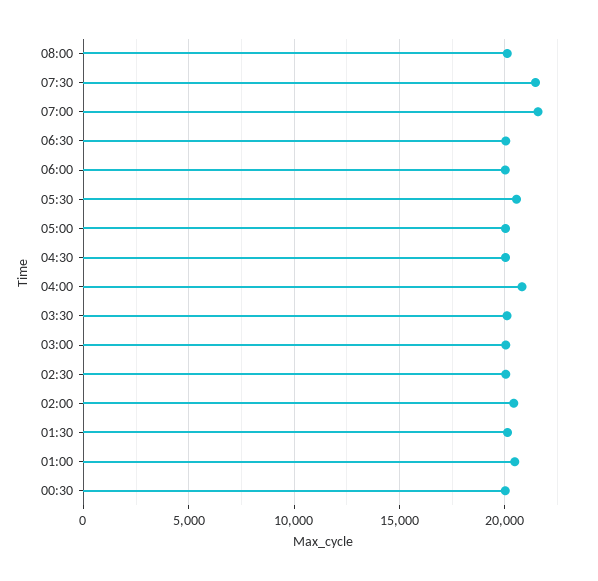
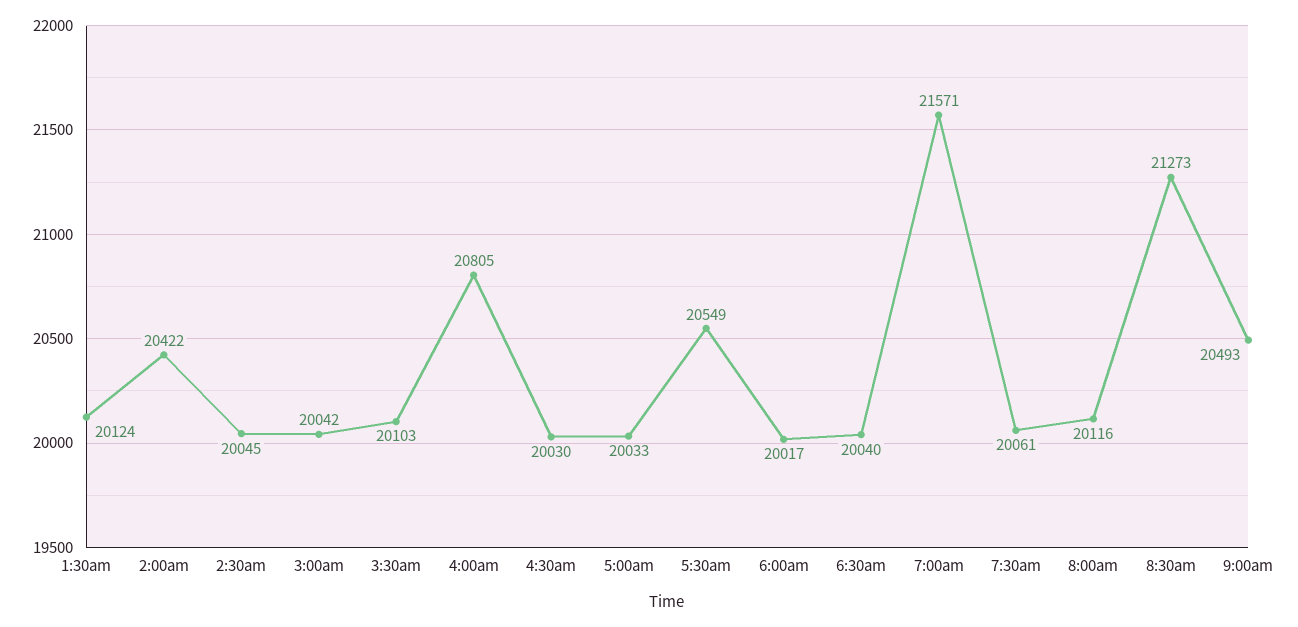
07:30: 21500 -> 20061
01:00: 20500 -> none
00:30: 20000 -> none
8:30am: none -> 21273
9:00am: none -> 20493

